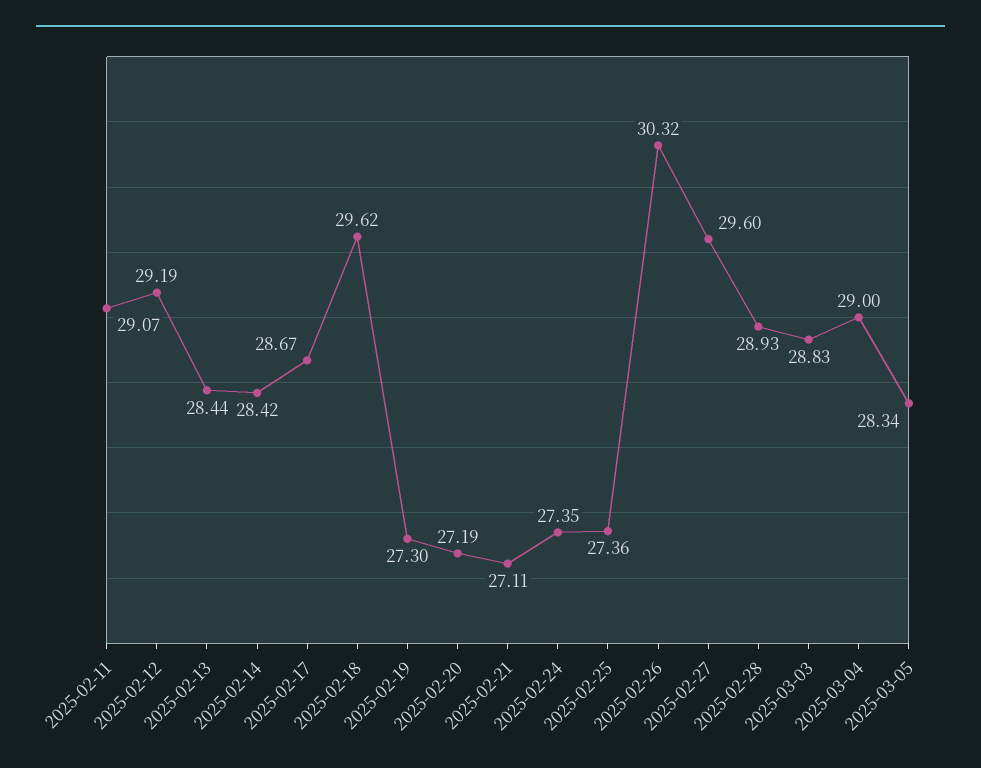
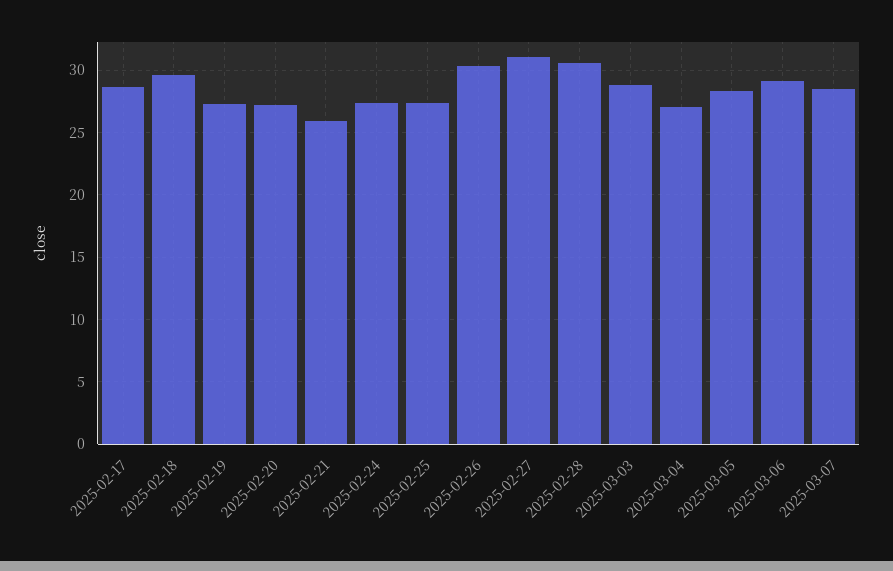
2025-02-11: 29.07 -> none
2025-02-12: 29.19 -> none
2025-02-13: 28.44 -> none
2025-02-14: 28.42 -> none
2025-02-21: 27.11 -> 26
2025-02-27: 29.6 -> 31
2025-02-28: 28.93 -> 30.5
2025-03-04: 29 -> 27
2025-03-06: none -> 29
2025-03-07: none -> 28.5

